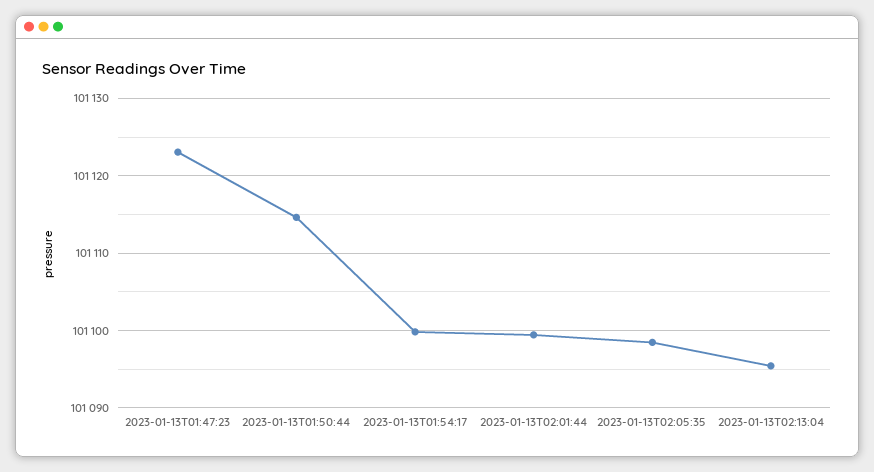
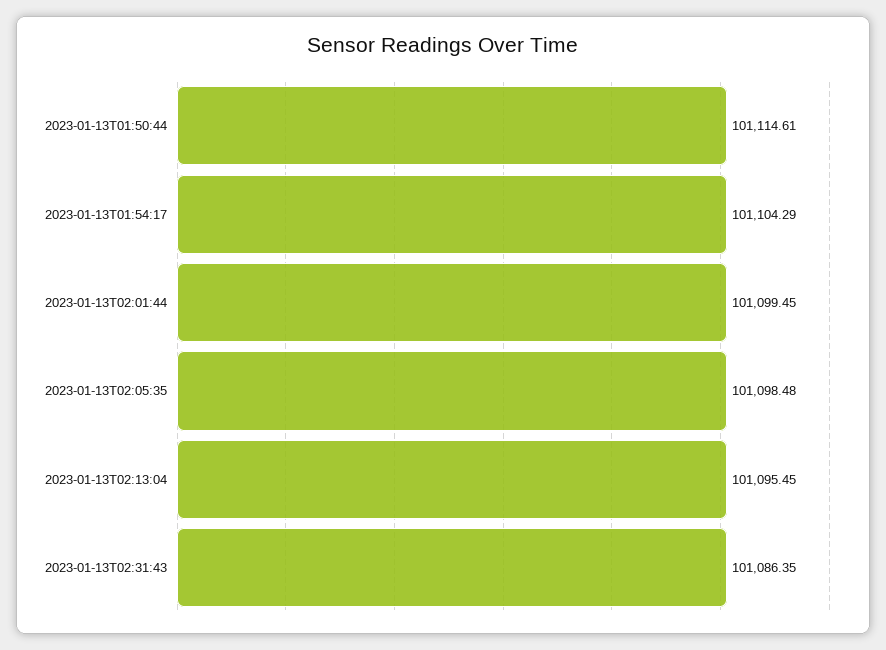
2023-01-13T01:47:23: 101123 -> none
2023-01-13T01:54:17: 101100 -> 101104.29
2023-01-13T02:31:43: none -> 101086.35

